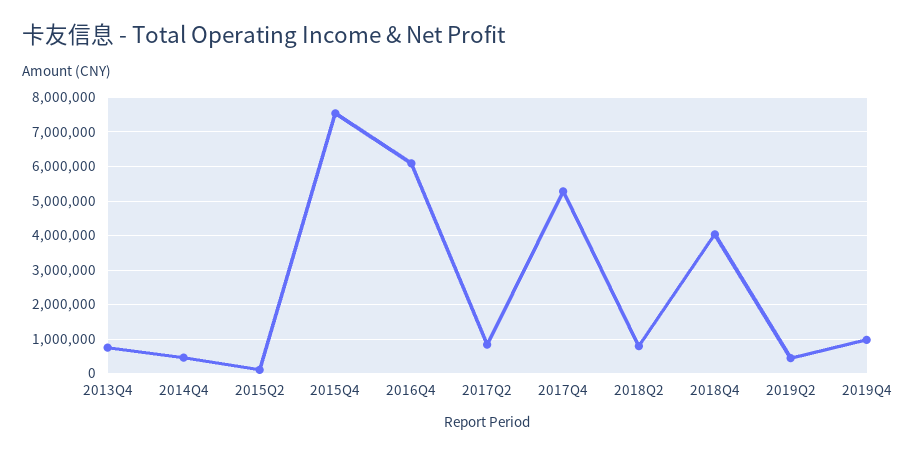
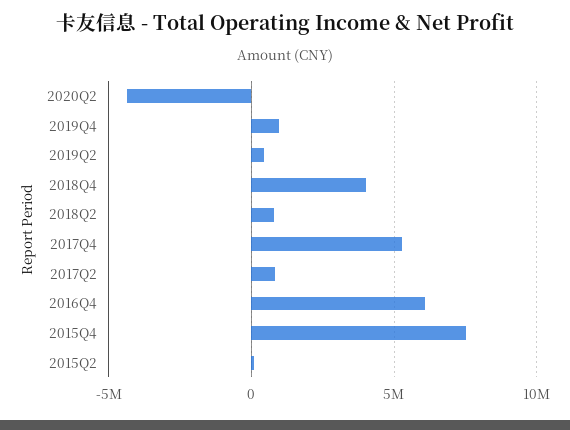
2013Q4: 800000 -> none
2014Q4: 400000 -> none
2020Q2: none -> -4500000

